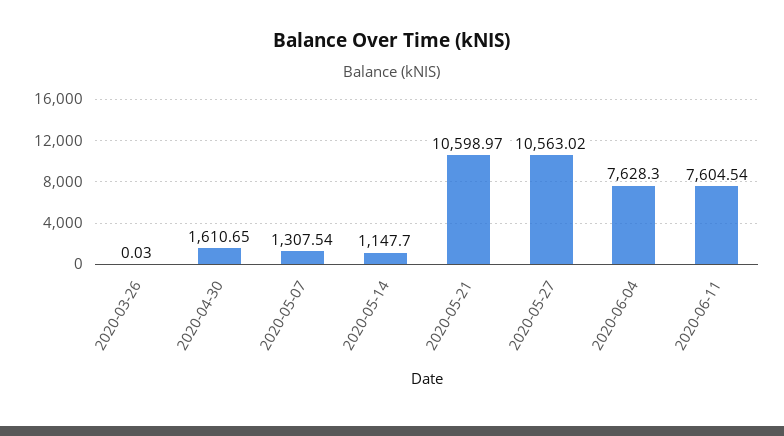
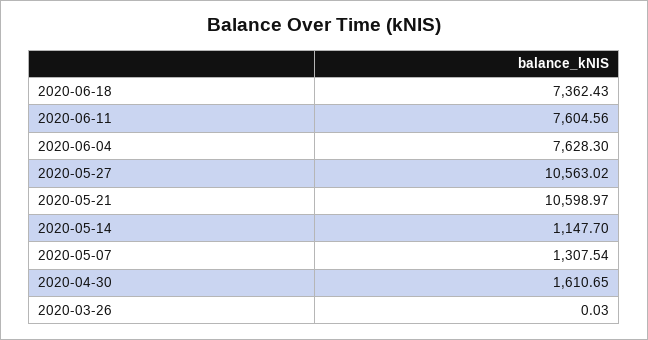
2020-06-11: 7604.54 -> 7604.56
2020-06-18: none -> 7362.43

